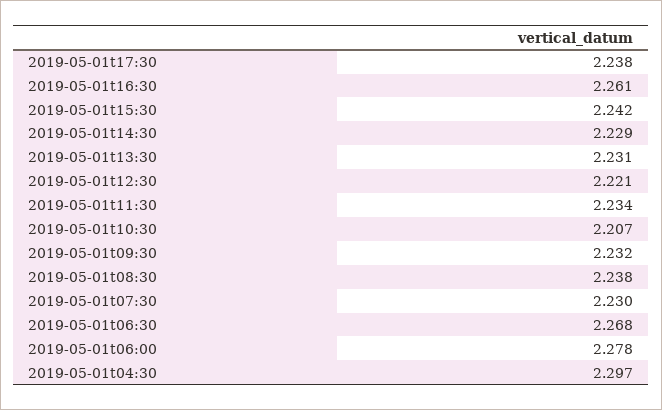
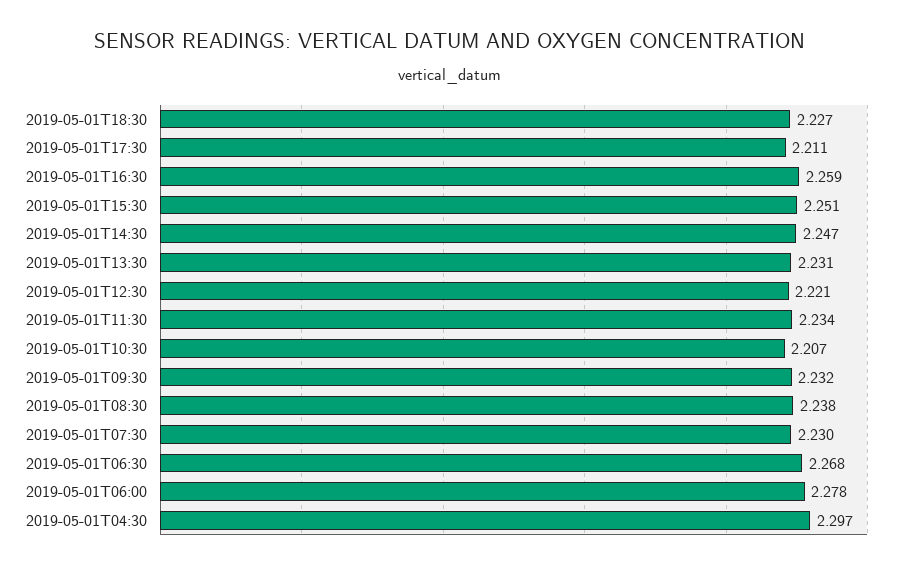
2019-05-01t17:30: 2.238 -> 2.211
2019-05-01t16:30: 2.261 -> 2.259
2019-05-01t15:30: 2.242 -> 2.251
2019-05-01t14:30: 2.229 -> 2.247
2019-05-01T18:30: none -> 2.227

